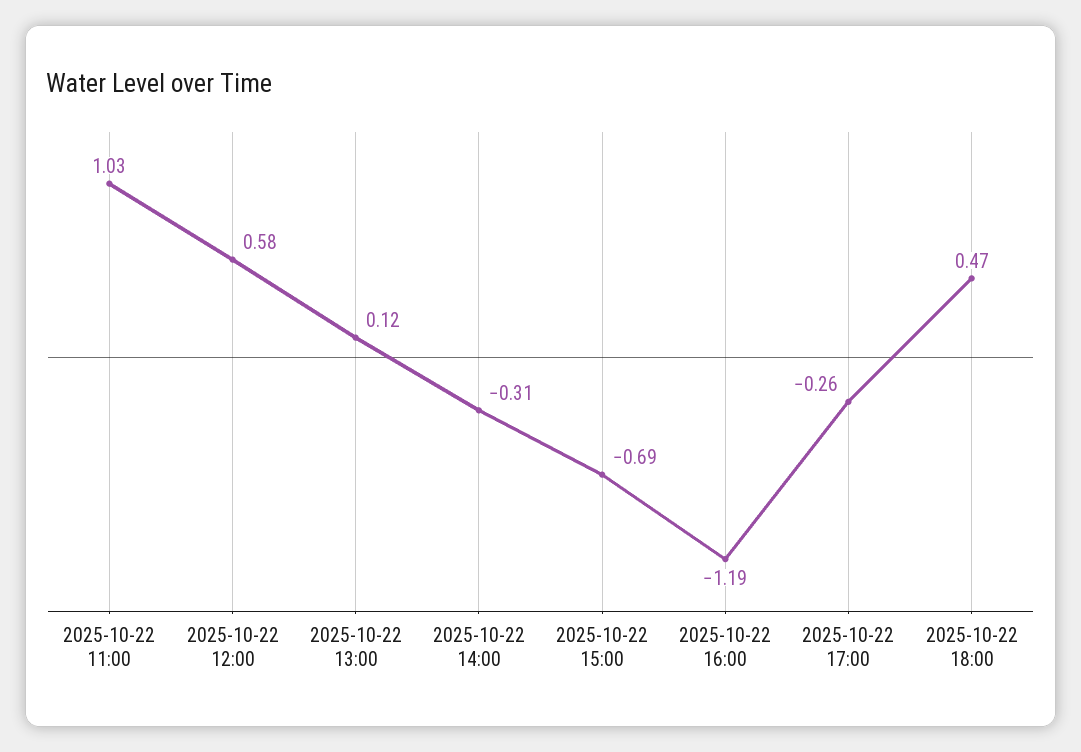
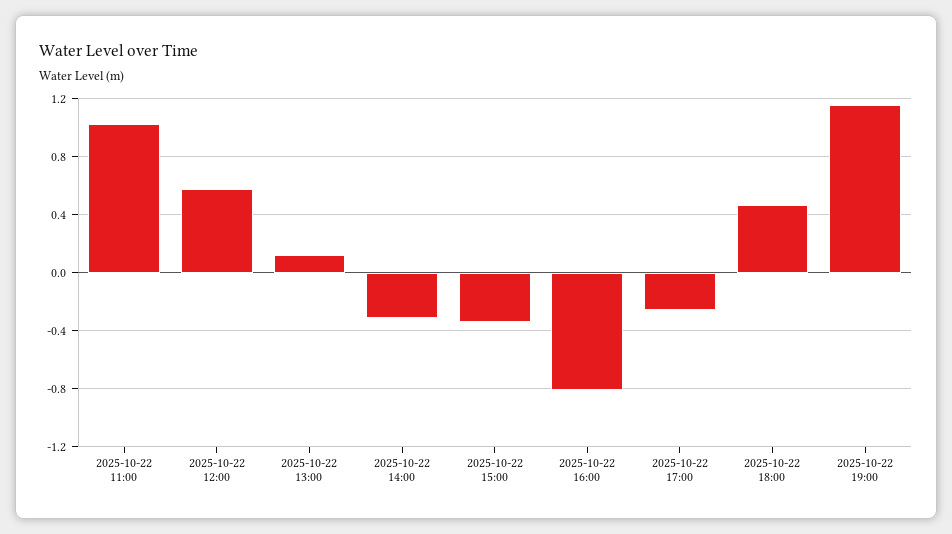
2025-10-22 15:00: -0.69 -> -0.35
2025-10-22 16:00: -1.19 -> -0.8
2025-10-22 19:00: none -> 1.15

